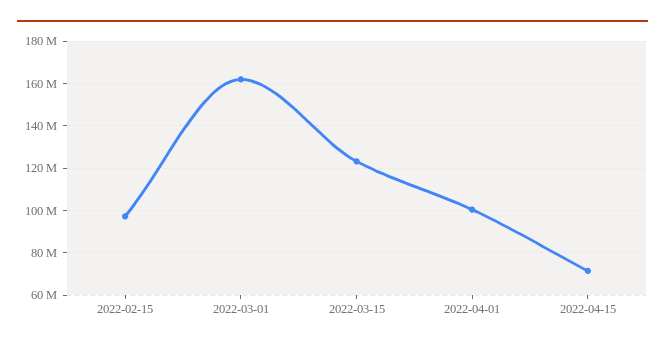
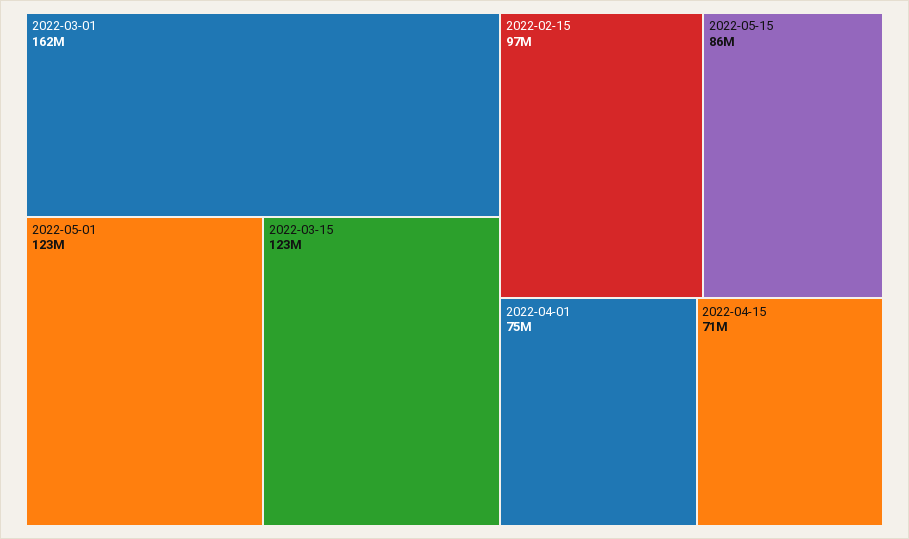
2022-04-01: 100000000 -> 75000000
2022-05-01: none -> 123000000
2022-05-15: none -> 86000000

